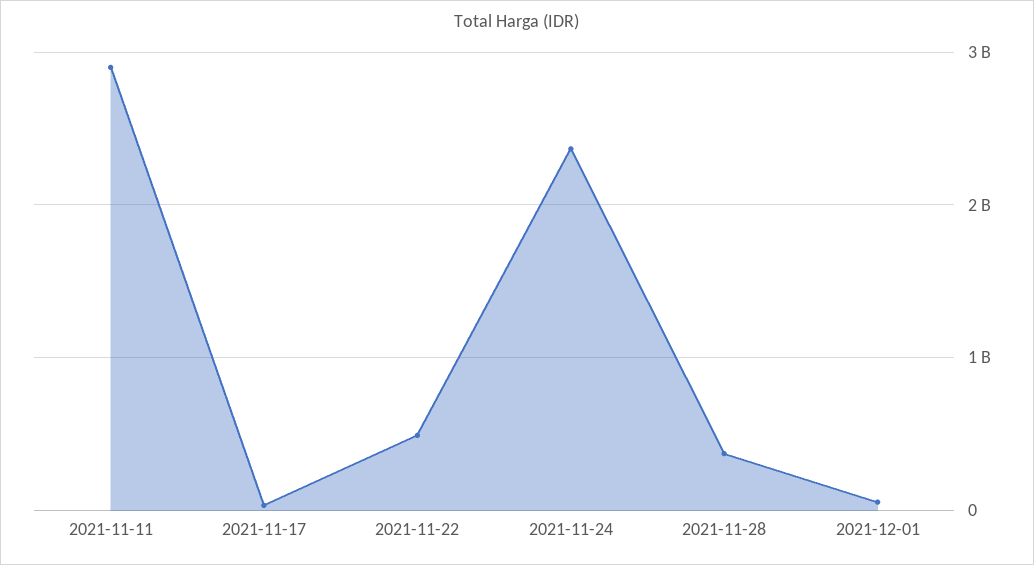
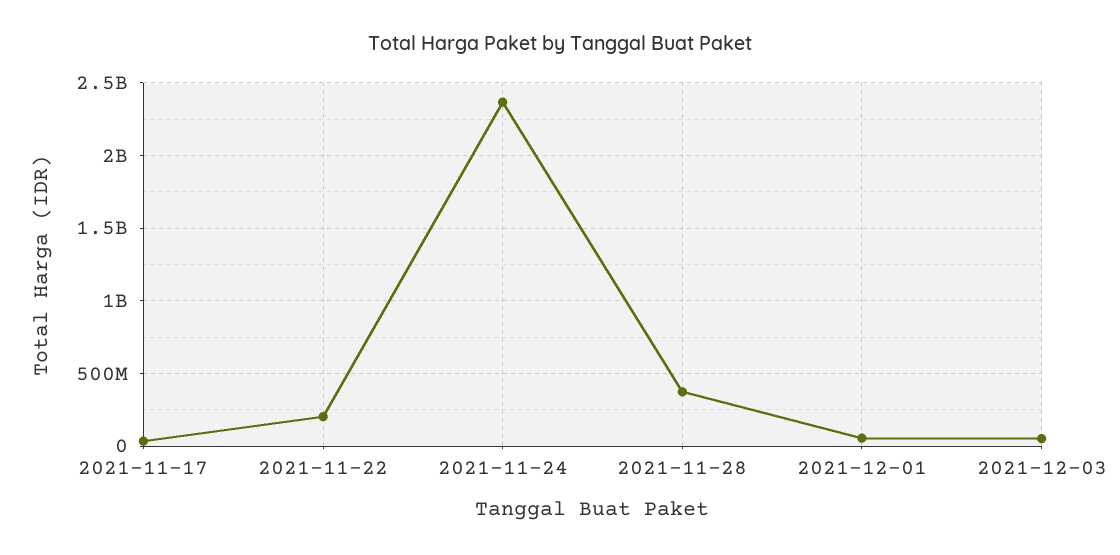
2021-11-11: 2900000000 -> none
2021-11-22: 500000000 -> 200000000
2021-12-03: none -> 50000000

